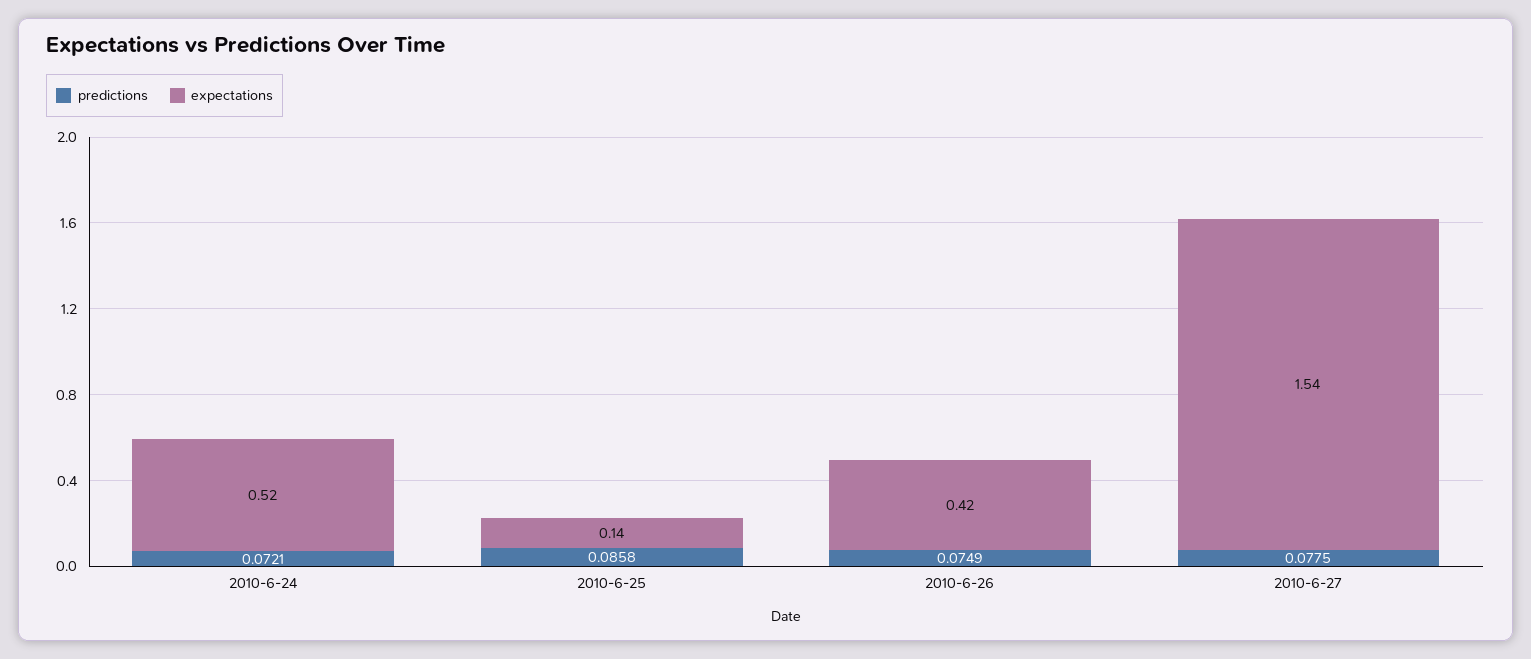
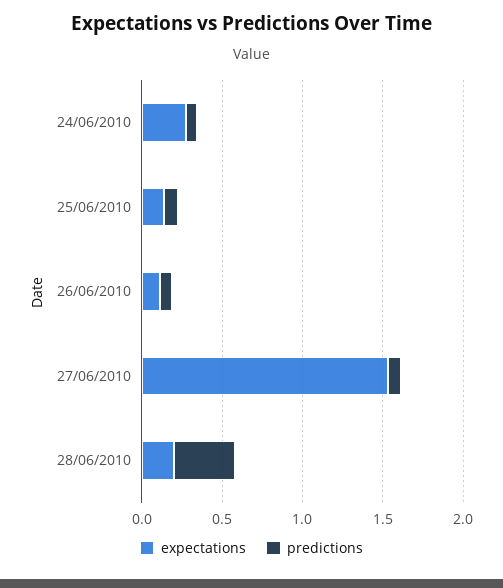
expectations, 2010-6-24: 0.52 -> 0.3
expectations, 2010-6-26: 0.42 -> 0.1
expectations, 28/06/2010: none -> 0.2
predictions, 28/06/2010: none -> 0.4

